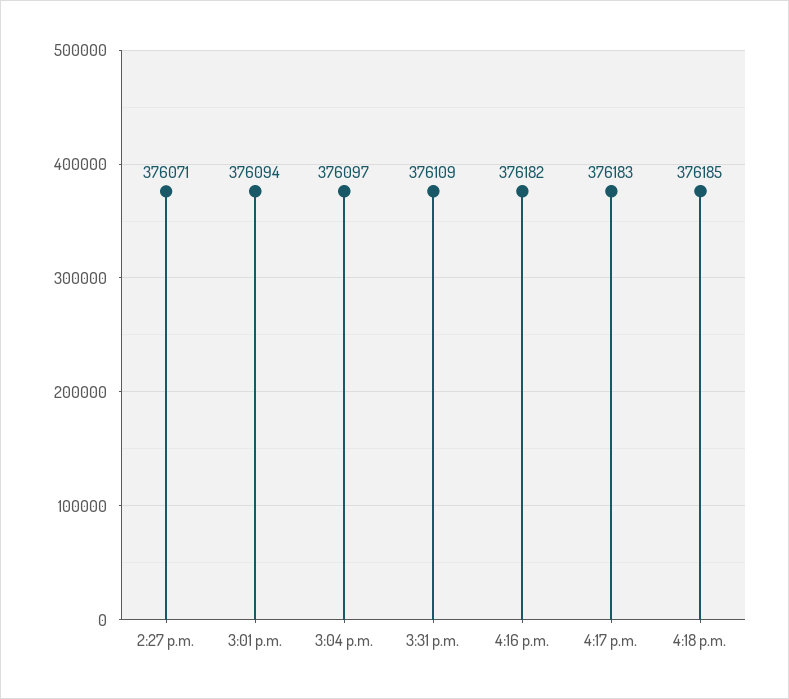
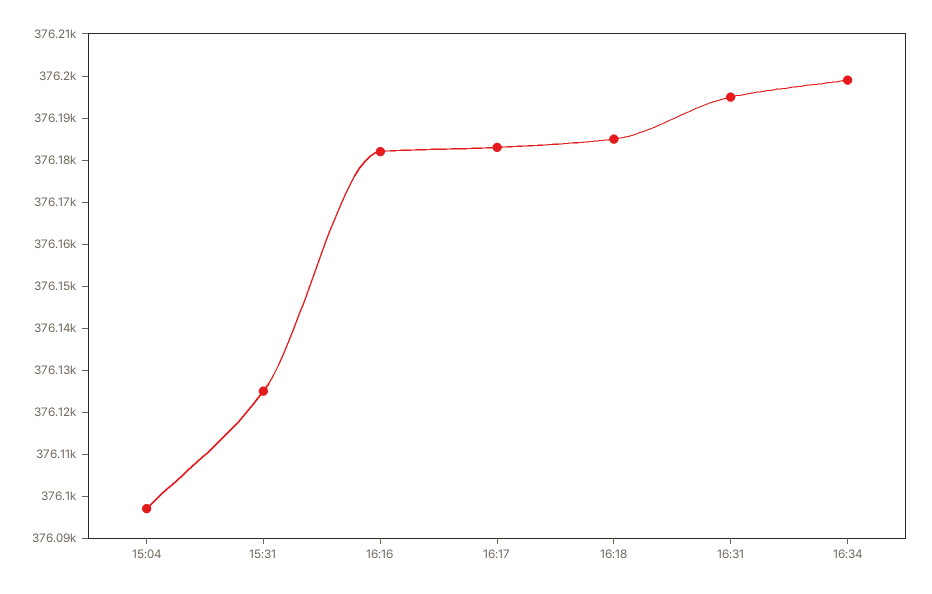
2:27 p.m.: 376071 -> none
3:01 p.m.: 376094 -> none
3:31 p.m.: 376109 -> 376125
16:31: none -> 376195
16:34: none -> 376200

